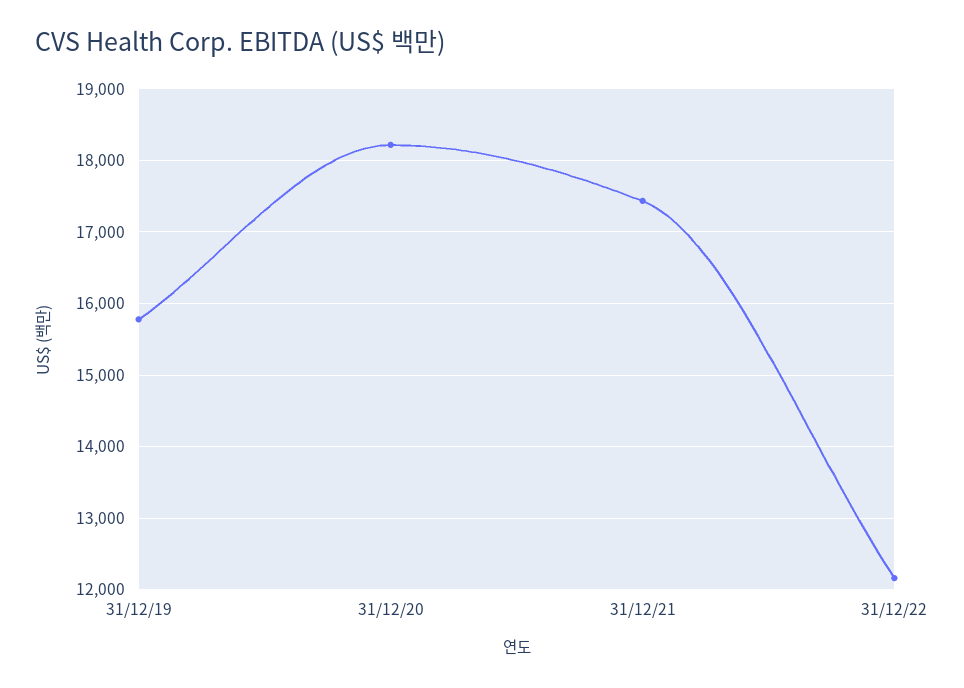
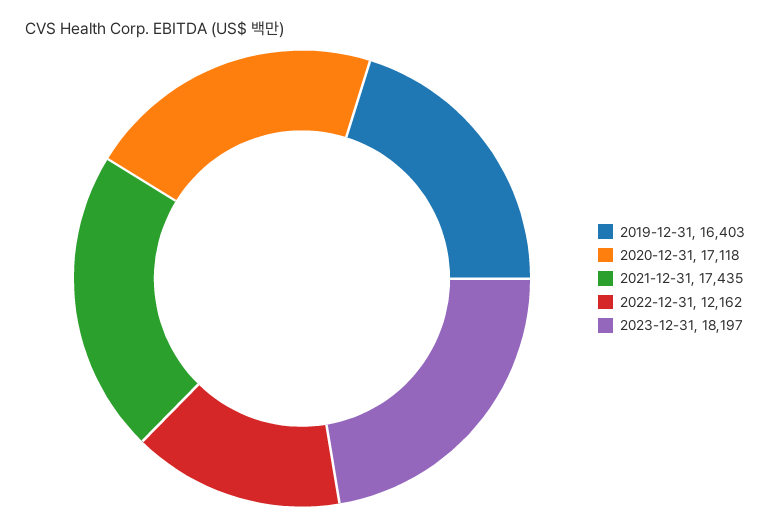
31/12/19: 15800 -> 16403
31/12/20: 18200 -> 17118
2023-12-31: none -> 18197

